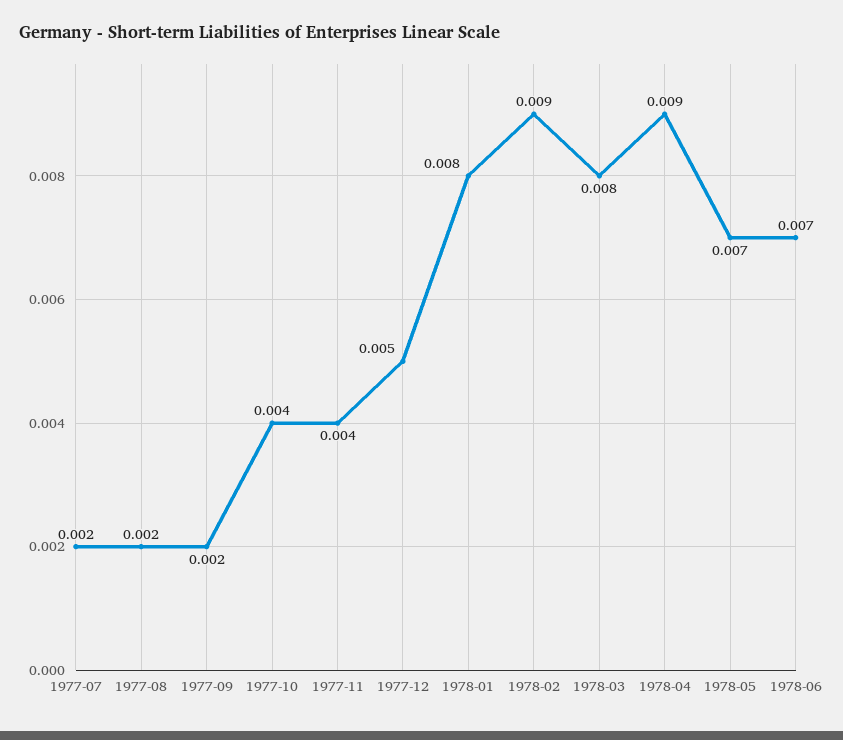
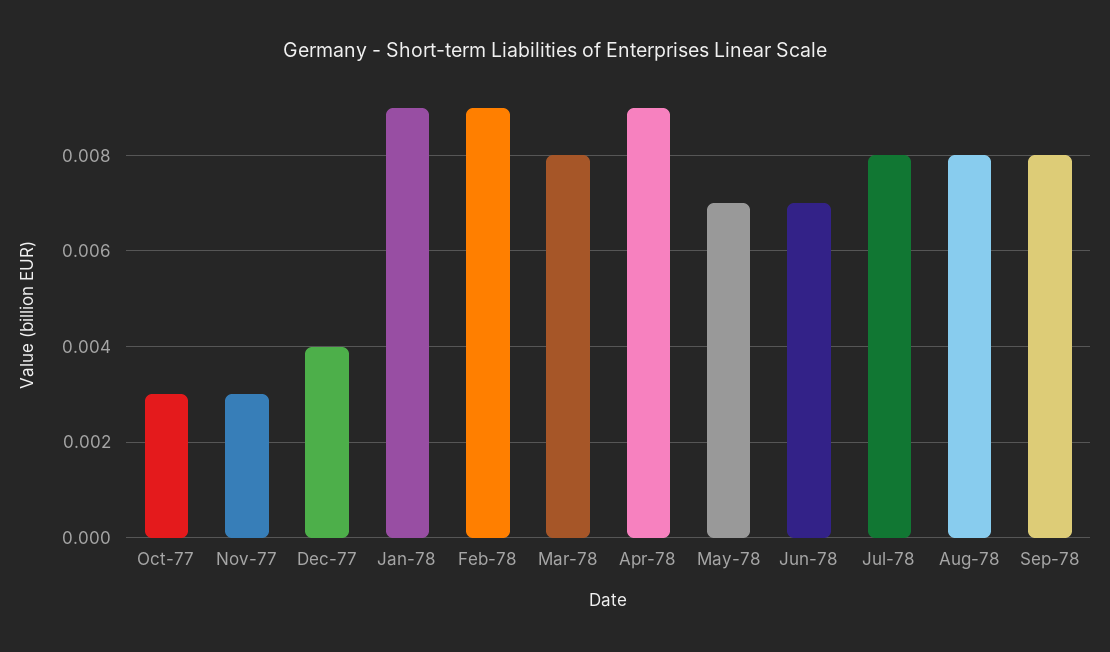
1977-07: 0.002 -> none
1977-08: 0.002 -> none
1977-09: 0.002 -> none
1977-10: 0.004 -> 0.003
1977-11: 0.004 -> 0.003
1977-12: 0.005 -> 0.004
1978-01: 0.008 -> 0.009
Jul-78: none -> 0.008
Aug-78: none -> 0.008
Sep-78: none -> 0.008

